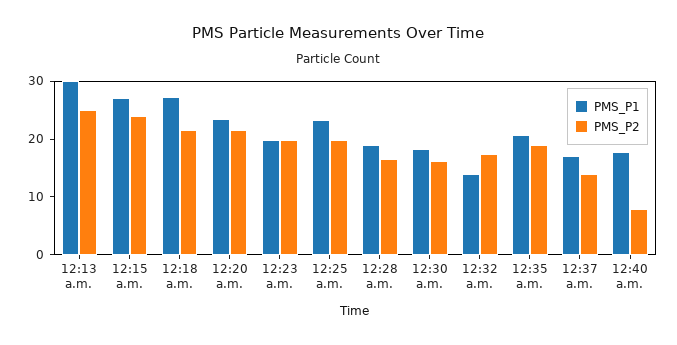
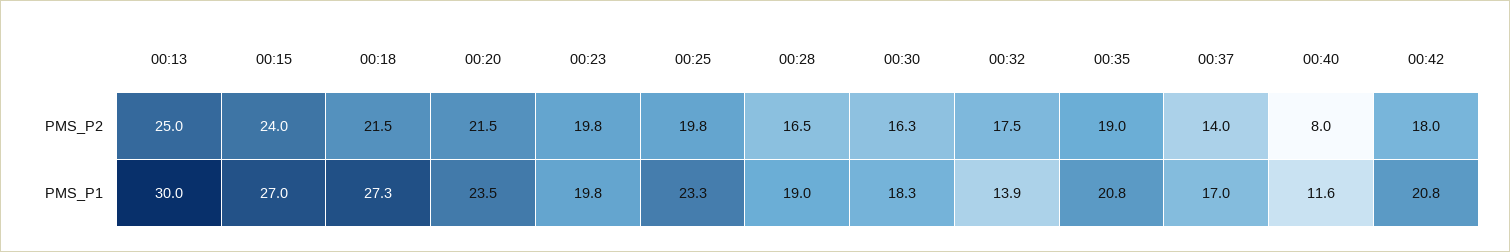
PMS_P1, 12:40 a.m.: 18 -> 11.6
PMS_P2, 00:42: none -> 18
PMS_P1, 00:42: none -> 20.8

